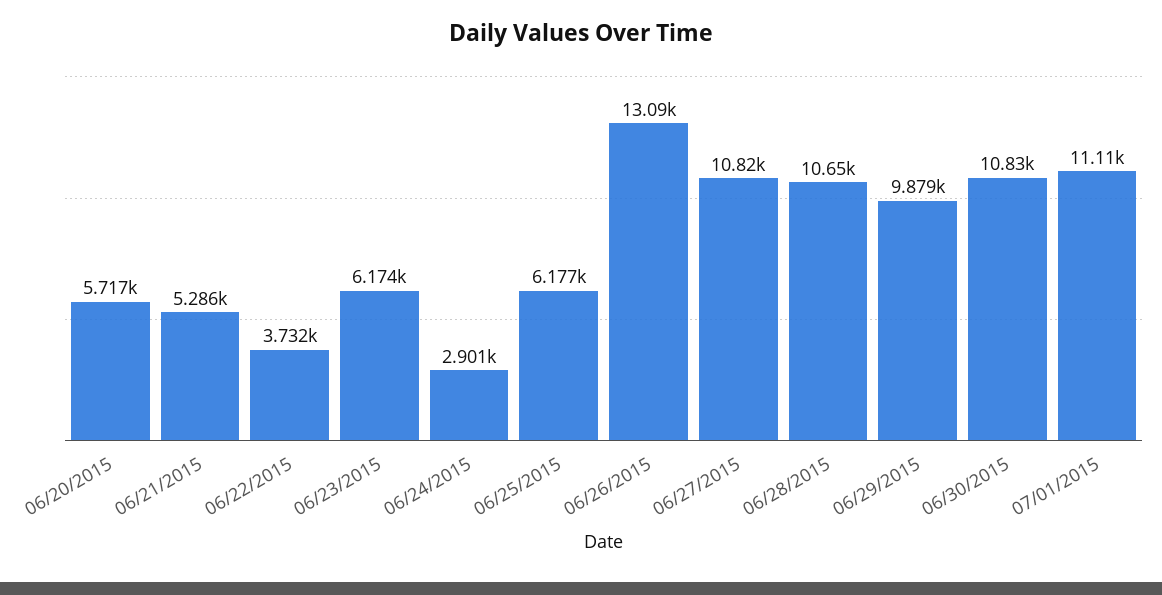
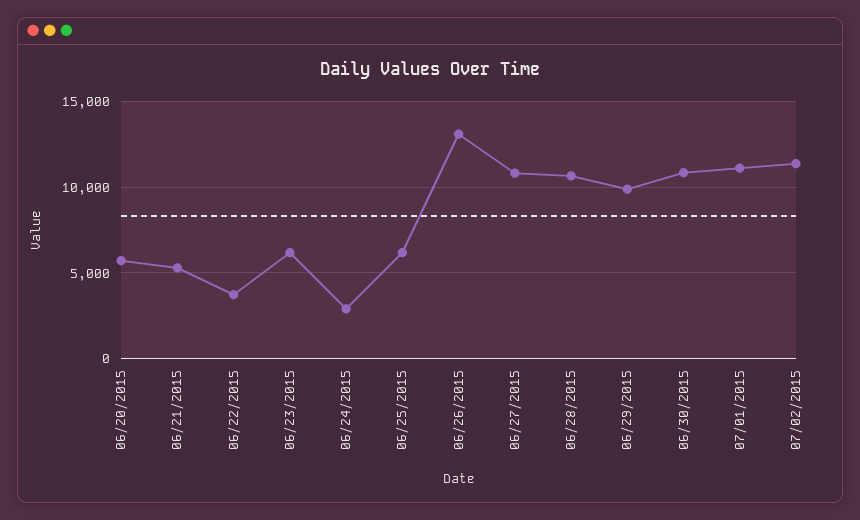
07/02/2015: none -> 11500

